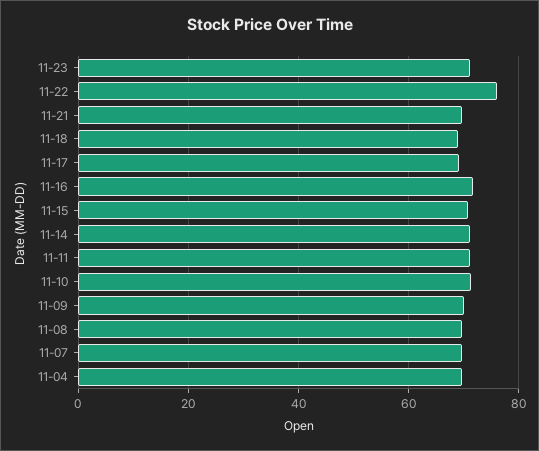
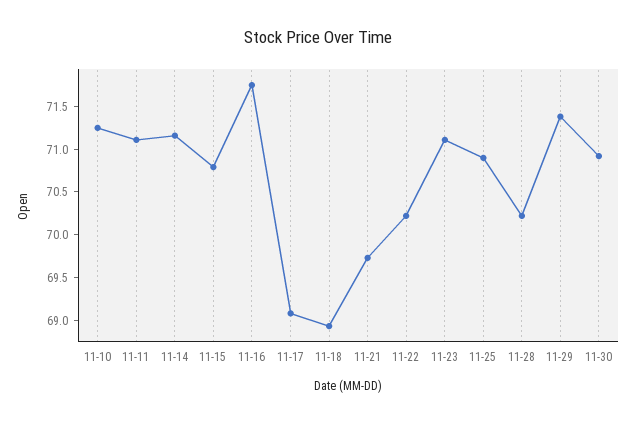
11-22: 76 -> 70.2
11-09: 70 -> none
11-08: 70 -> none
11-07: 70 -> none
11-04: 70 -> none
11-25: none -> 70.9
11-28: none -> 70.2
11-29: none -> 71.4
11-30: none -> 70.9

